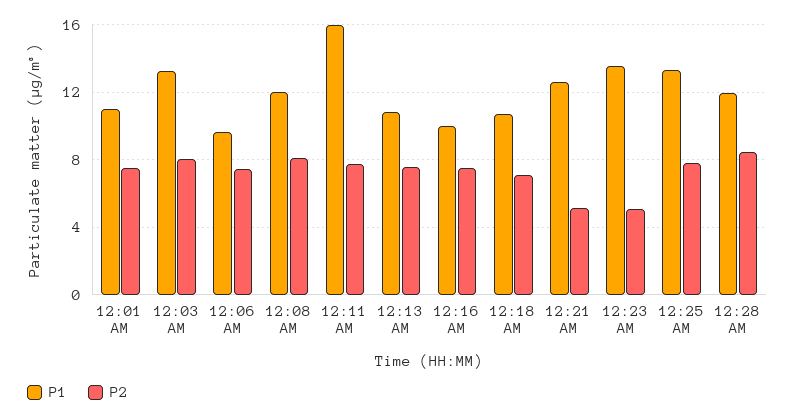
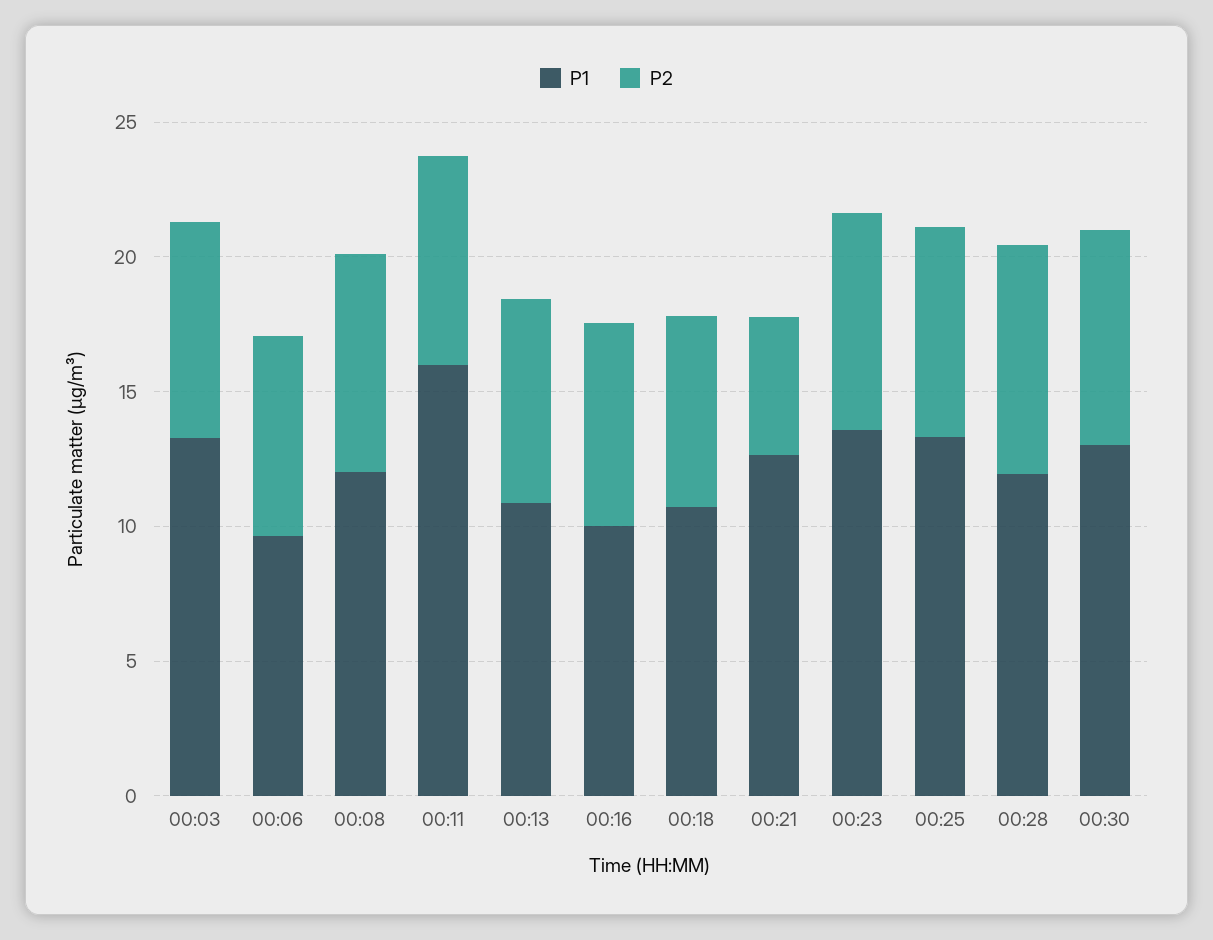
P1, 12:01 AM: 11 -> none
P2, 12:01 AM: 7.5 -> none
P2, 12:23 AM: 5 -> 8
P1, 00:30: none -> 13
P2, 00:30: none -> 8

